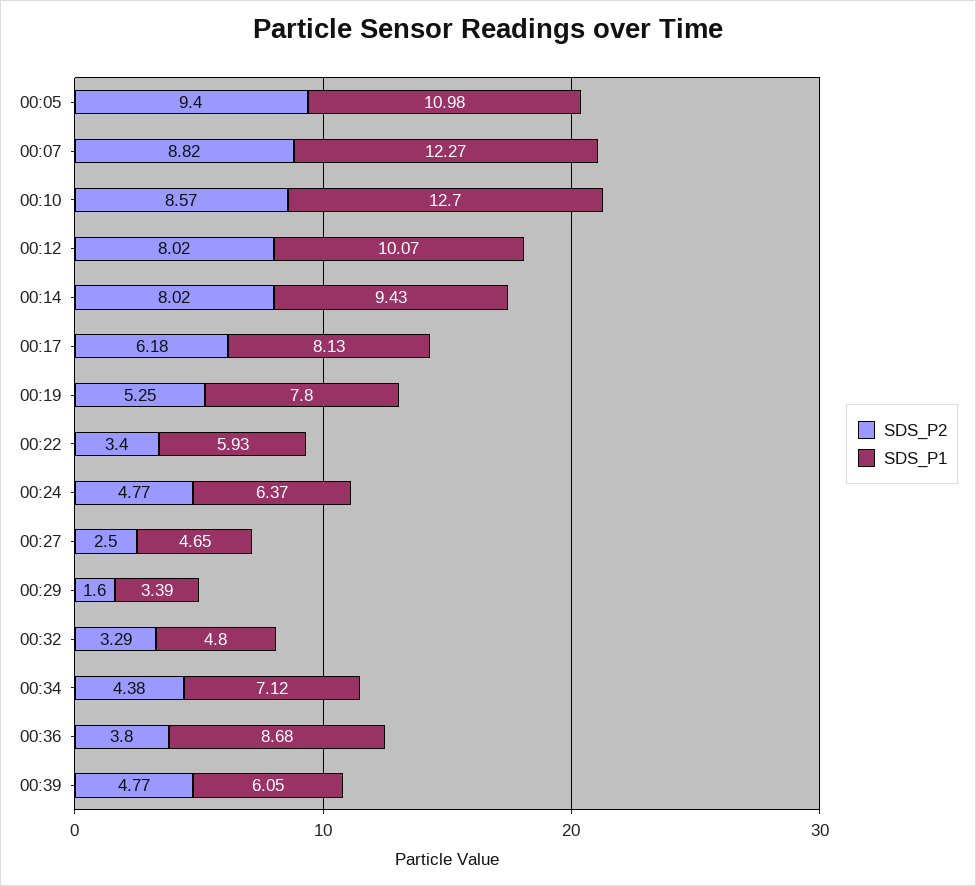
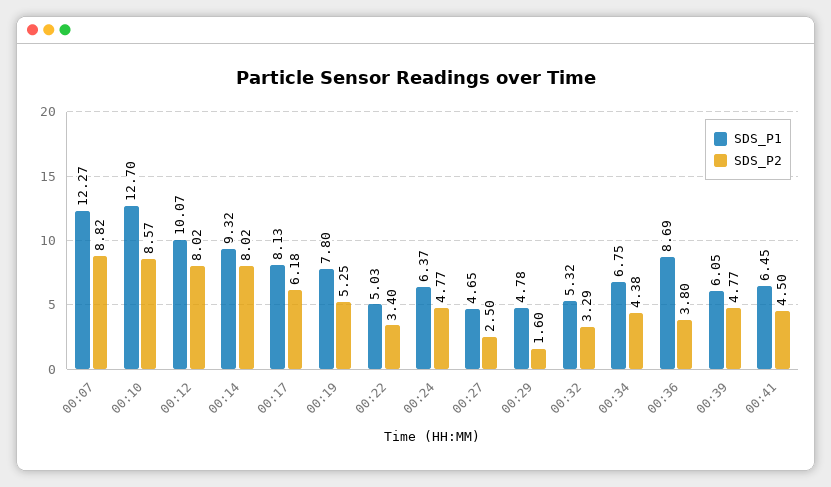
SDS_P2, 00:05: 9.4 -> none
SDS_P1, 00:05: 10.98 -> none
SDS_P1, 00:14: 9.43 -> 9.32
SDS_P1, 00:22: 5.93 -> 5.03
SDS_P1, 00:29: 3.39 -> 4.78
SDS_P1, 00:32: 4.8 -> 5.32
SDS_P1, 00:34: 7.12 -> 6.75
SDS_P1, 00:36: 8.68 -> 8.69
SDS_P1, 00:41: none -> 6.45
SDS_P2, 00:41: none -> 4.5

